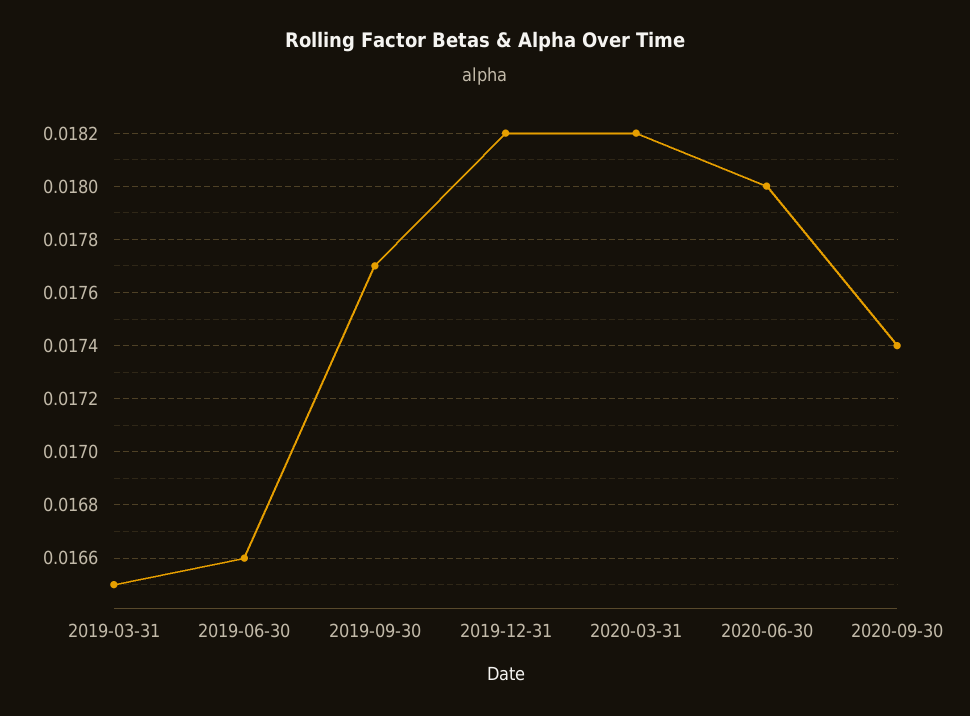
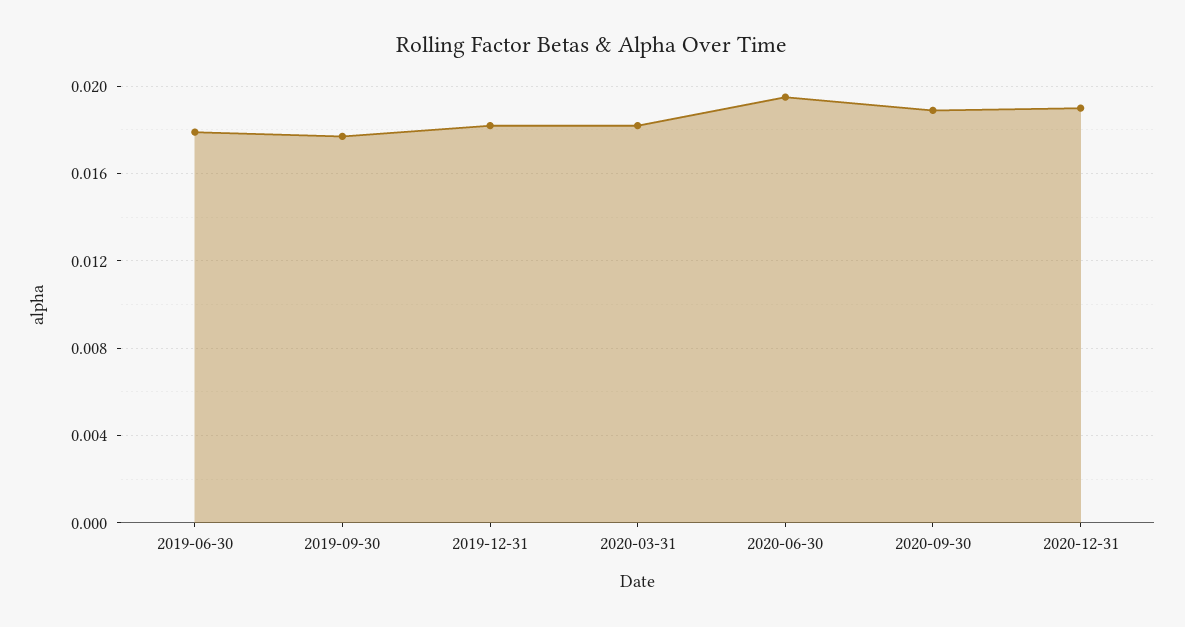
2019-03-31: 0.0165 -> none
2019-06-30: 0.0166 -> 0.018
2020-06-30: 0.018 -> 0.0195
2020-09-30: 0.0174 -> 0.019
2020-12-31: none -> 0.019

